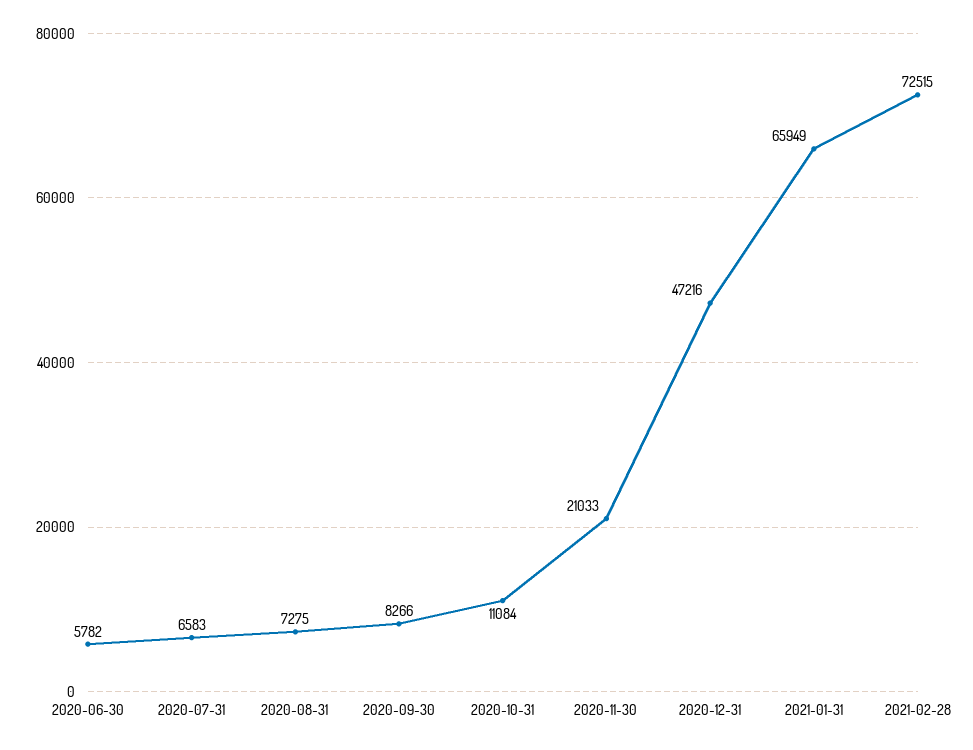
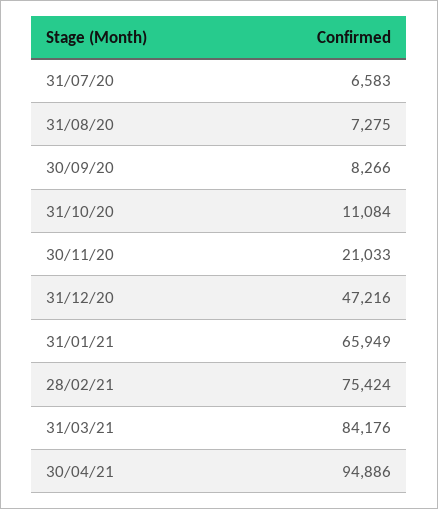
2020-06-30: 5782 -> none
2021-02-28: 72515 -> 75424
31/03/21: none -> 84176
30/04/21: none -> 94886

